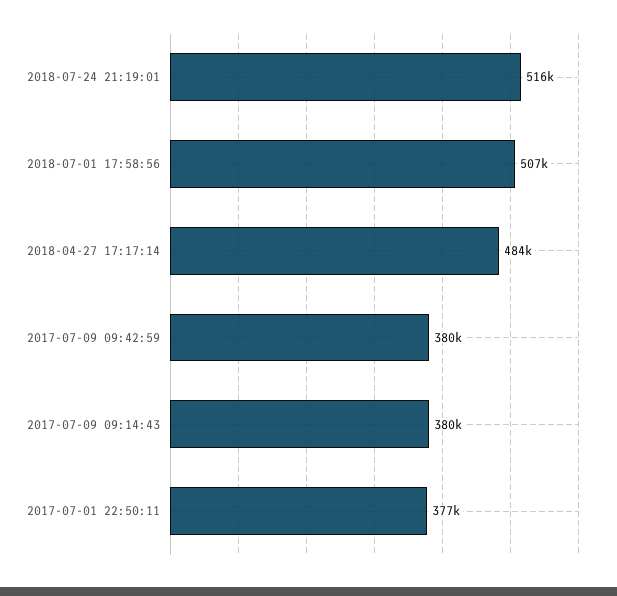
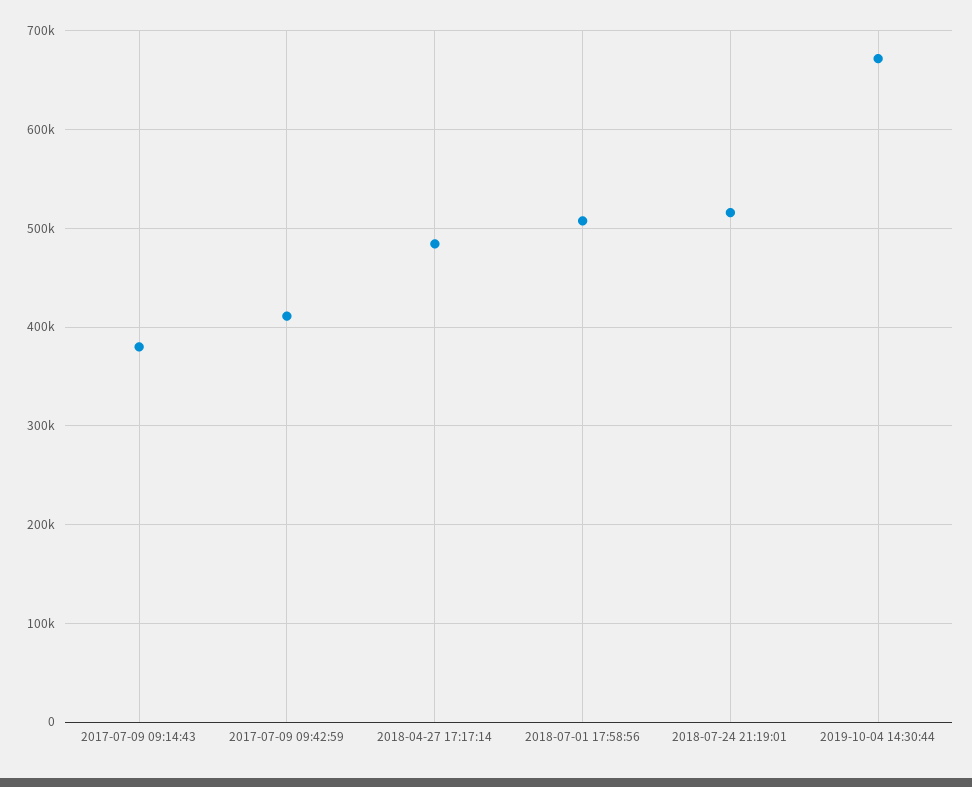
2017-07-09 09:42:59: 380000 -> 410000
2017-07-01 22:50:11: 377000 -> none
2019-10-04 14:30:44: none -> 670000

